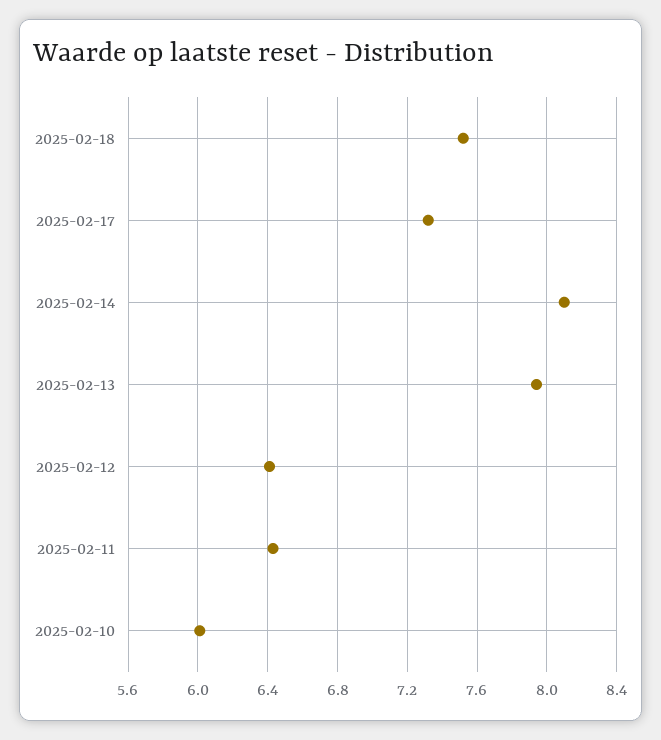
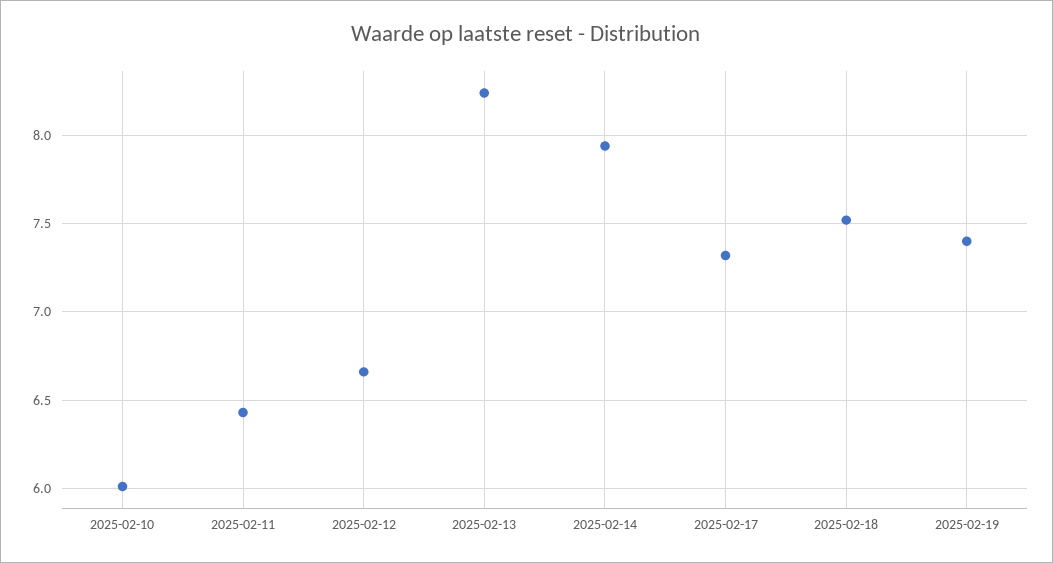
2025-02-14: 8.1 -> 7.95
2025-02-13: 7.95 -> 8.25
2025-02-12: 6.4 -> 6.65
2025-02-19: none -> 7.4

